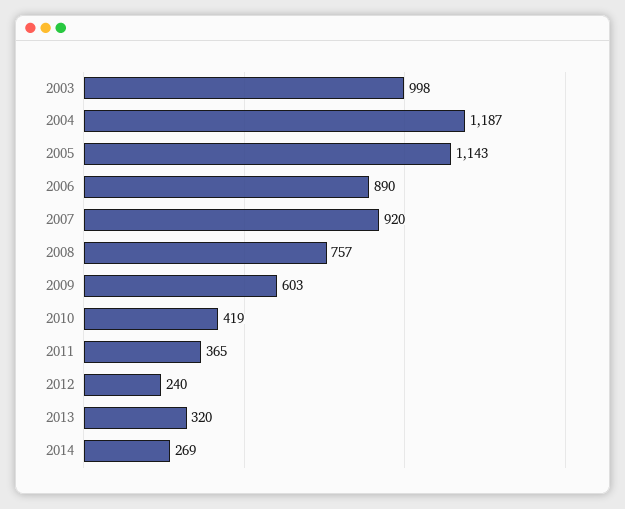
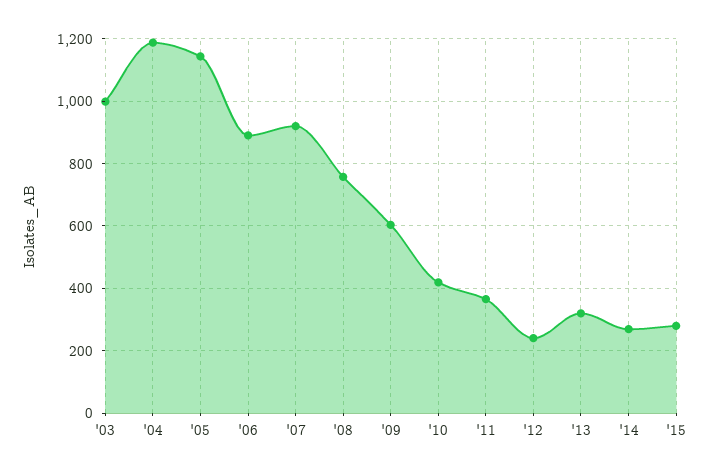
'15: none -> 280

